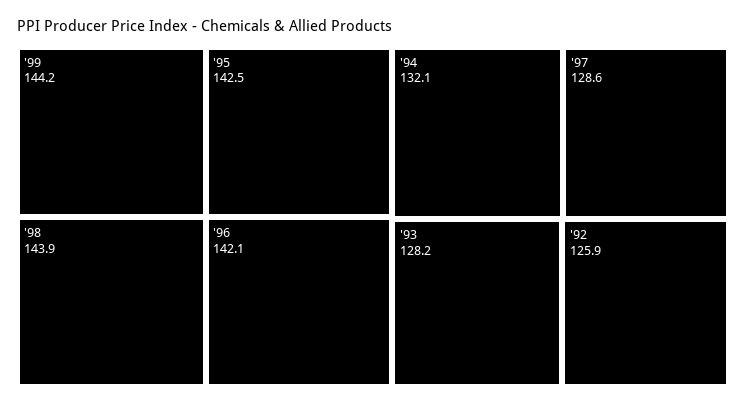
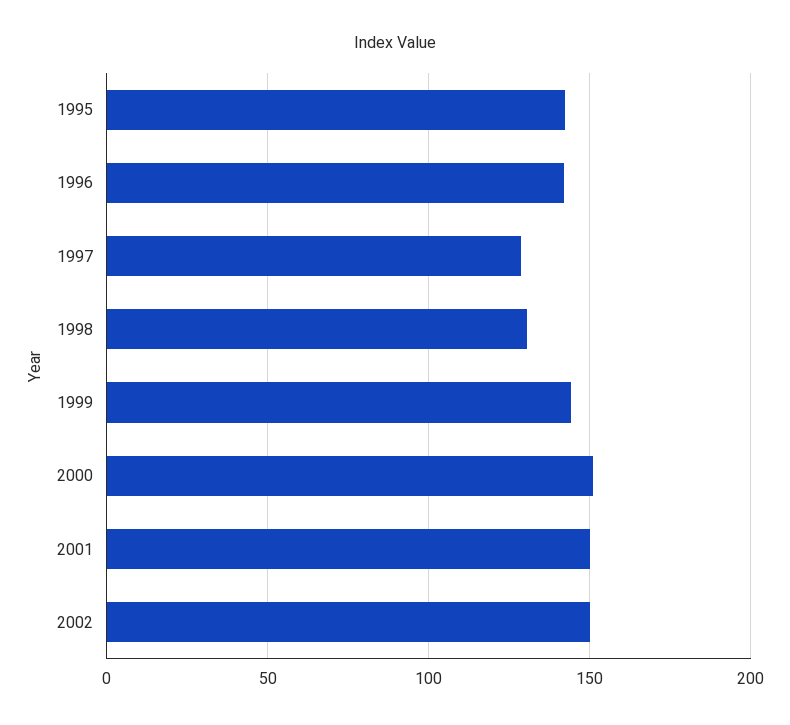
'98: 143.9 -> 130
'94: 132.1 -> none
'93: 128.2 -> none
'92: 125.9 -> none
2000: none -> 150
2001: none -> 150
2002: none -> 150

